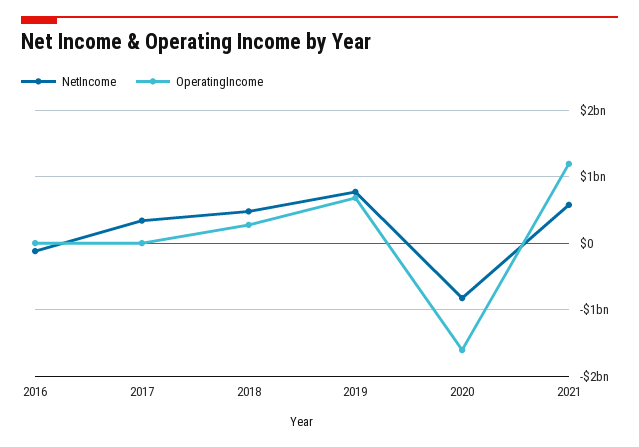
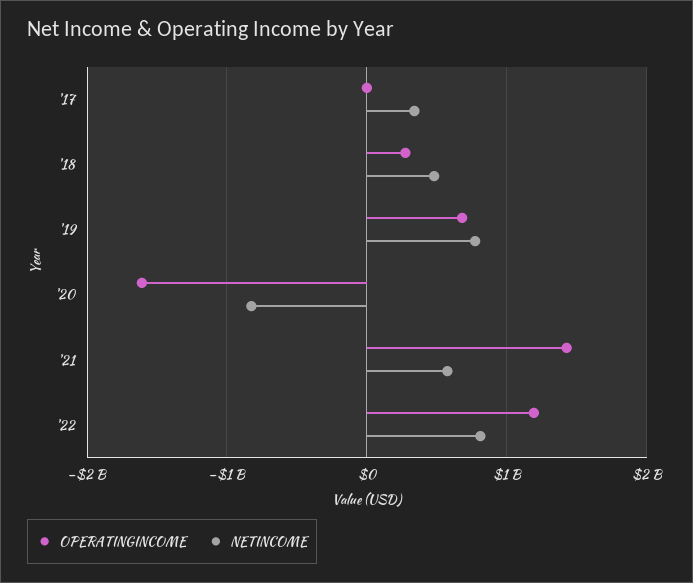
NetIncome, 2016: -100000000 -> none
OperatingIncome, 2016: 0 -> none
OperatingIncome, 2021: 1200000000 -> 1400000000
OperatingIncome, '22: none -> 1200000000
NetIncome, '22: none -> 800000000

